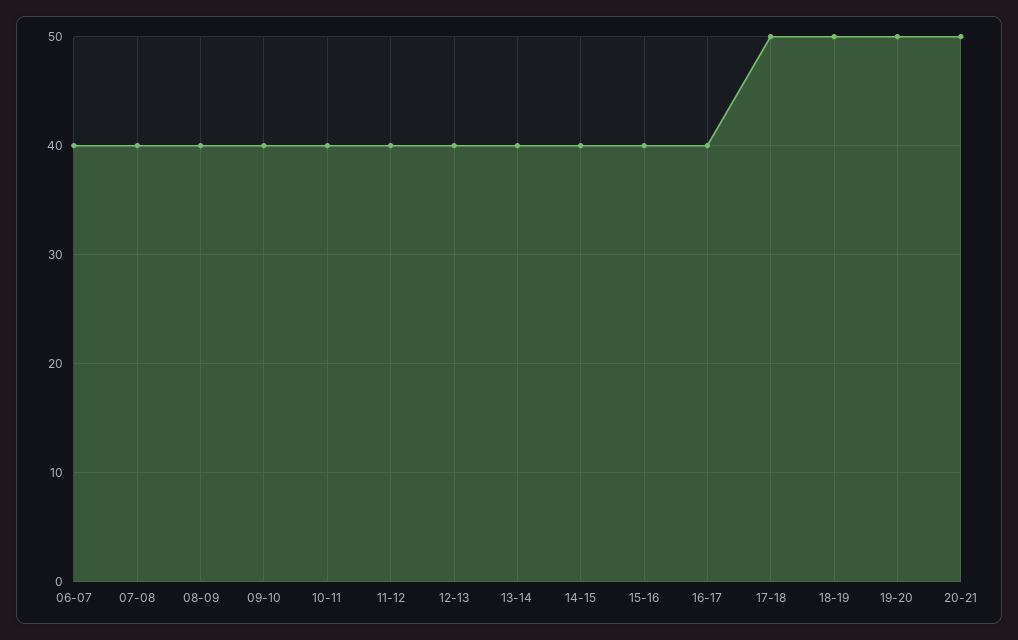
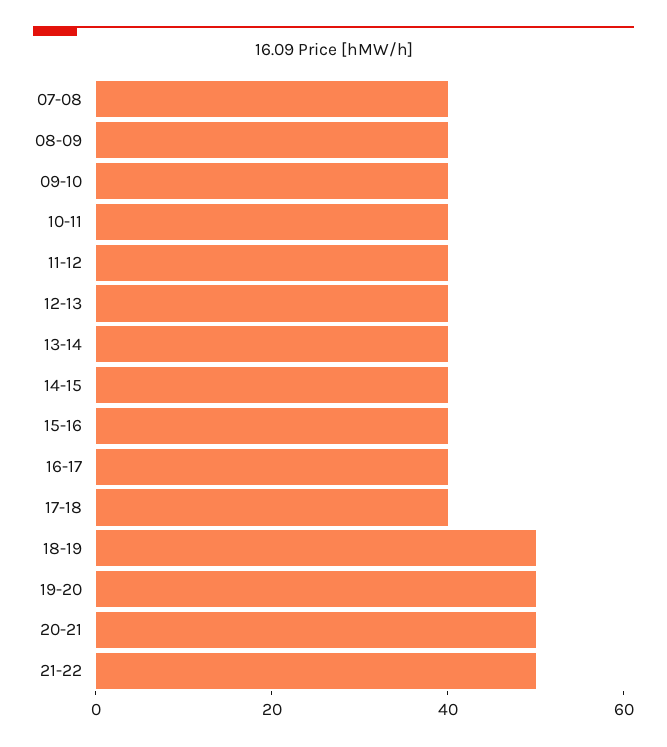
06-07: 40 -> none
17-18: 50 -> 40
21-22: none -> 50

